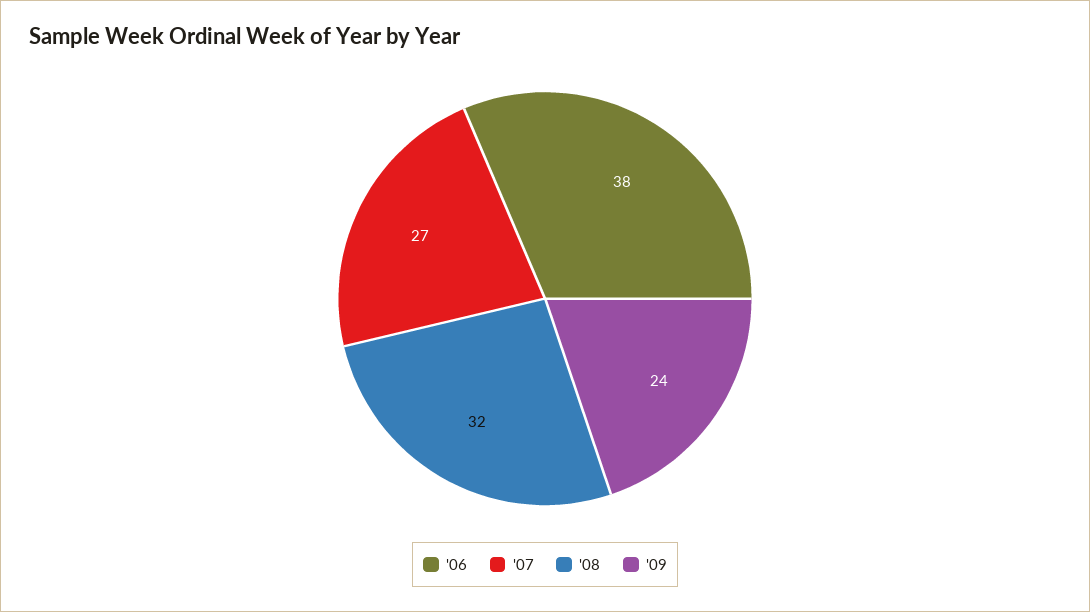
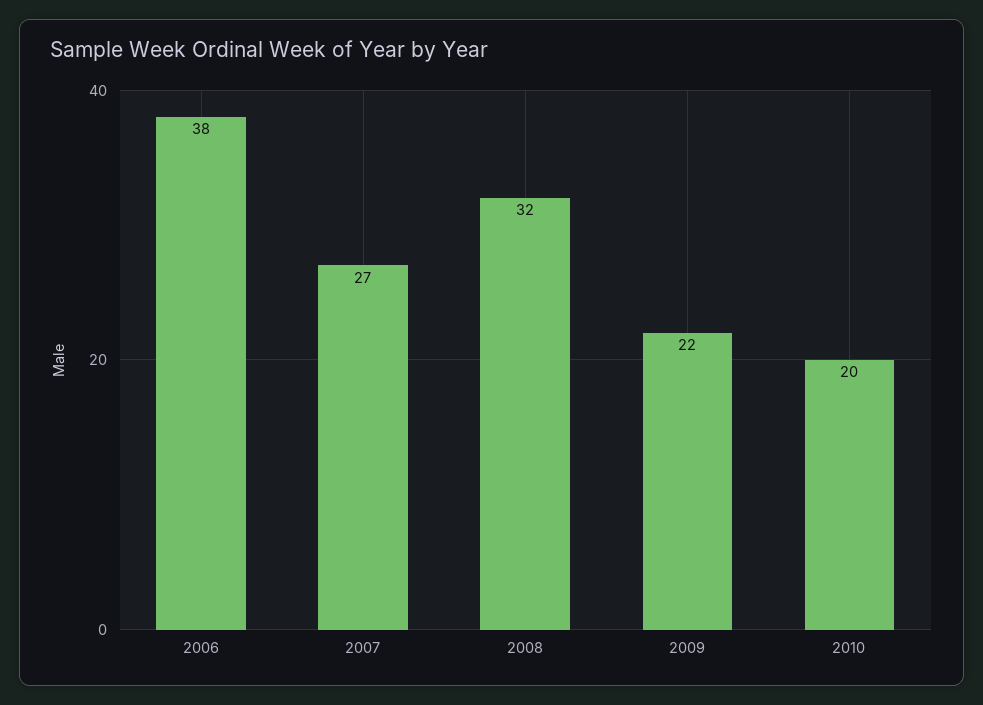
'09: 24 -> 22
2010: none -> 20

